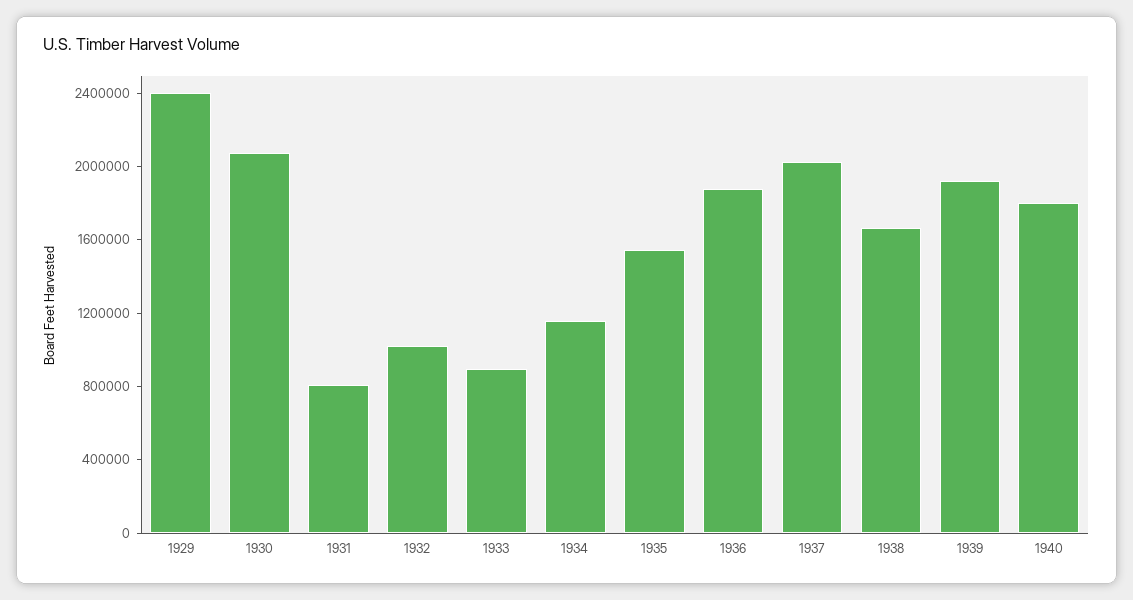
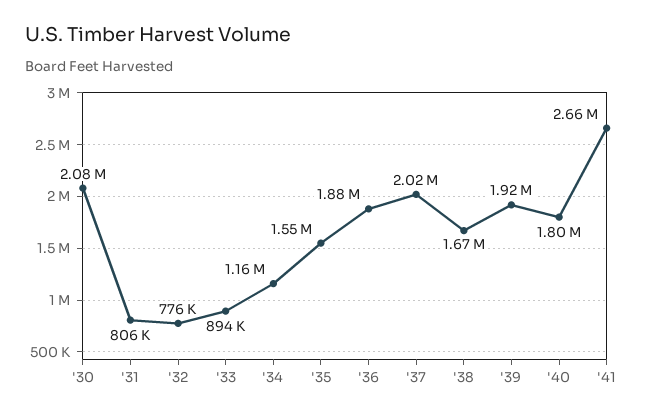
1929: 2400000 -> none
1932: 1000000 -> 776000
'41: none -> 2660000

